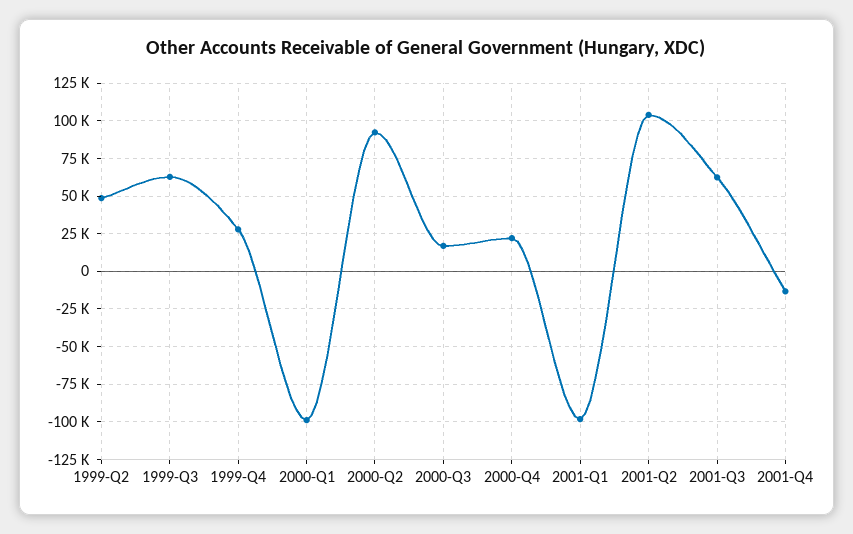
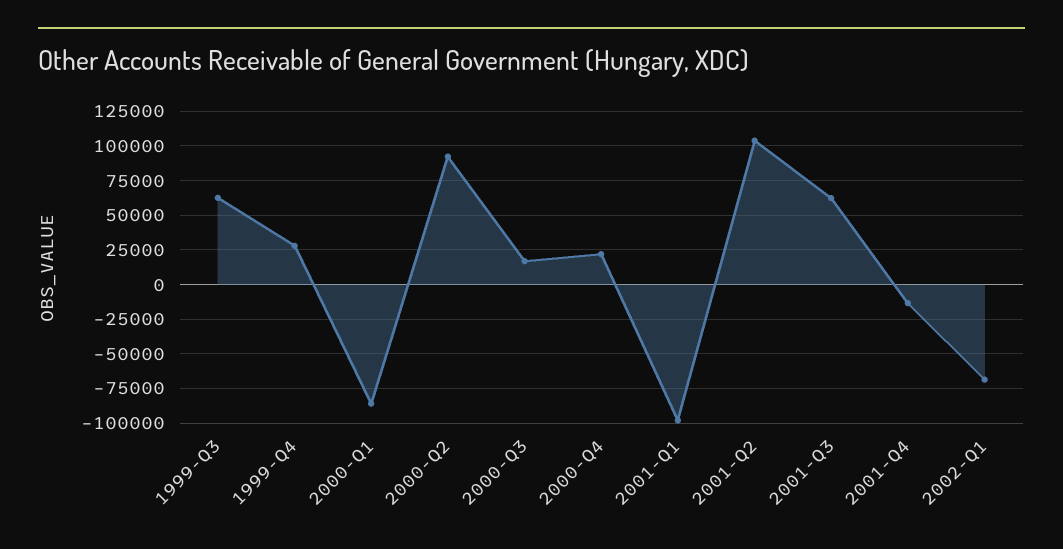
1999-Q2: 50000 -> none
2000-Q1: -100000 -> -85000
2002-Q1: none -> -70000

